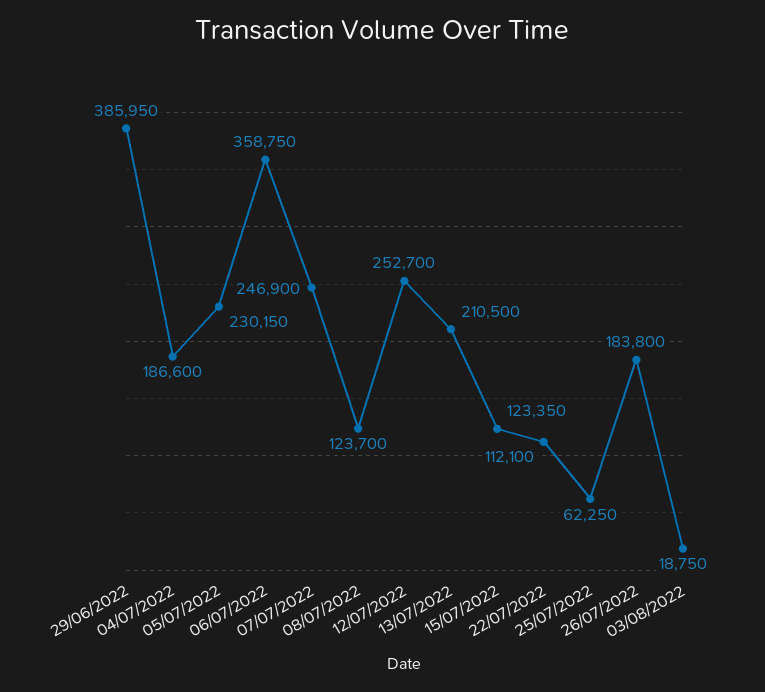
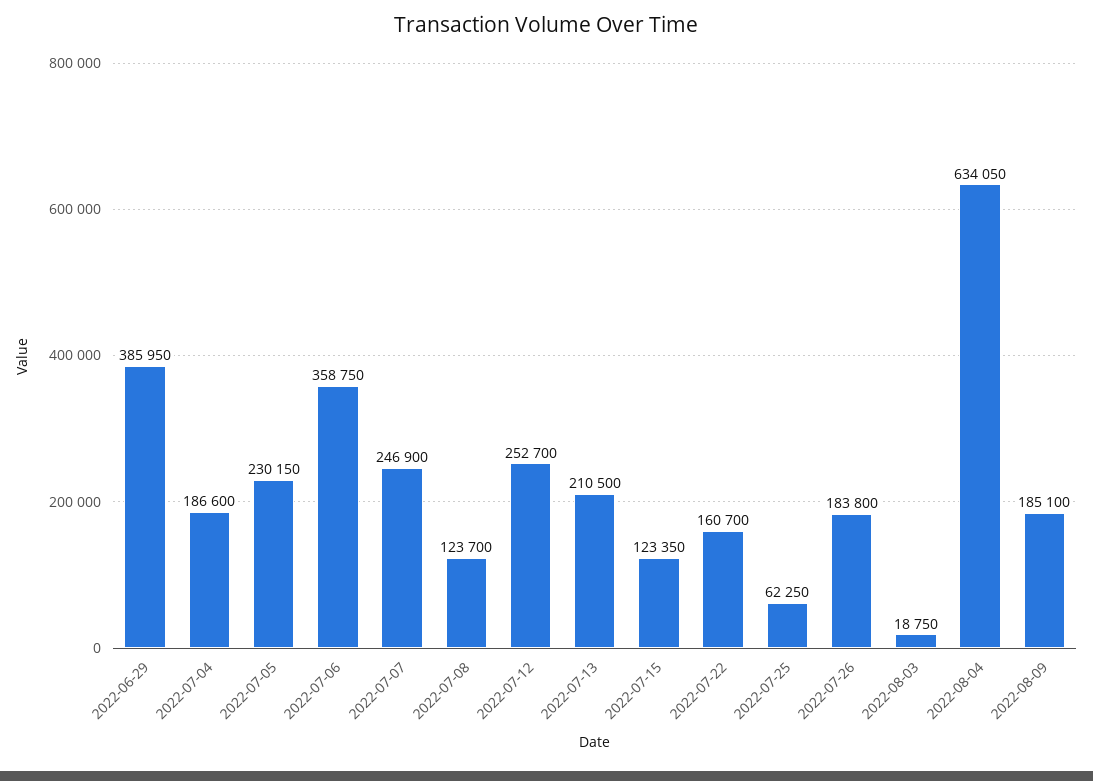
22/07/2022: 112100 -> 160700
2022-08-04: none -> 634050
2022-08-09: none -> 185100

